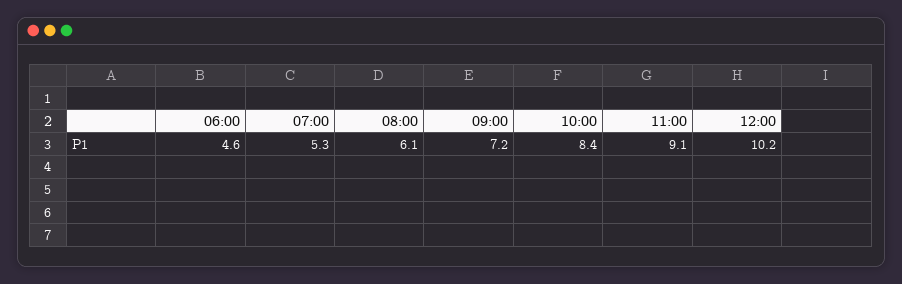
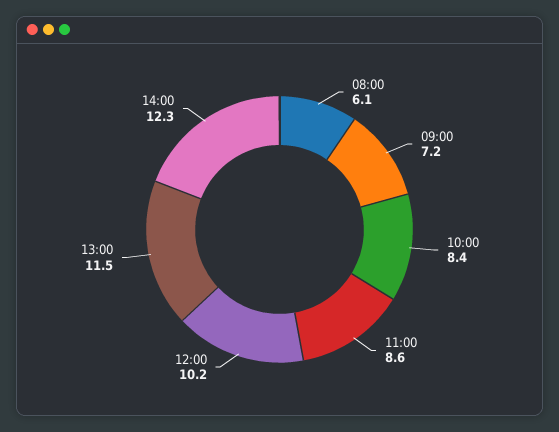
06:00: 4.6 -> none
07:00: 5.3 -> none
11:00: 9.1 -> 8.6
13:00: none -> 11.5
14:00: none -> 12.3

